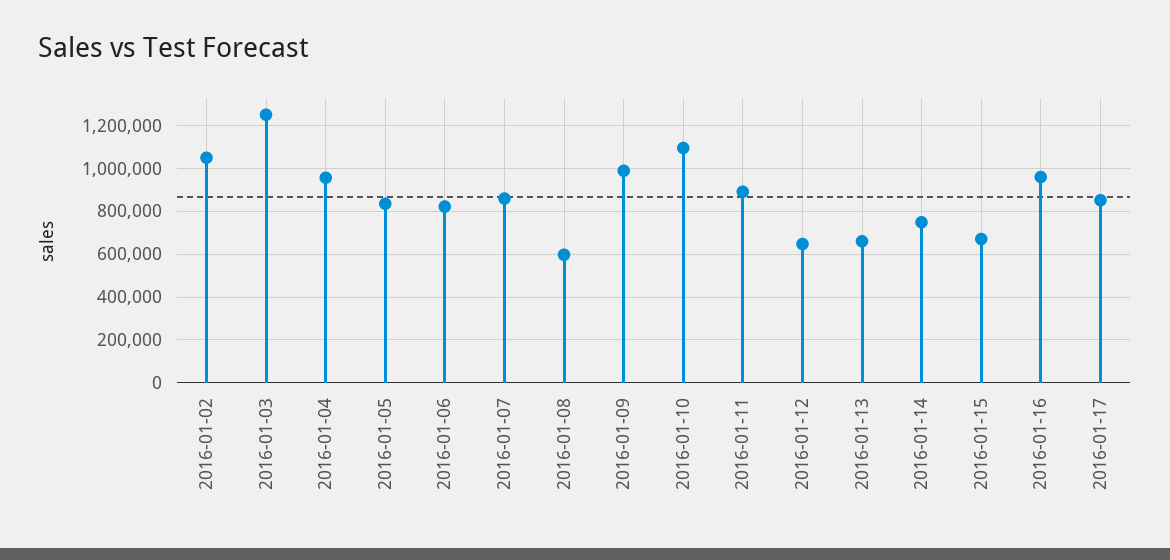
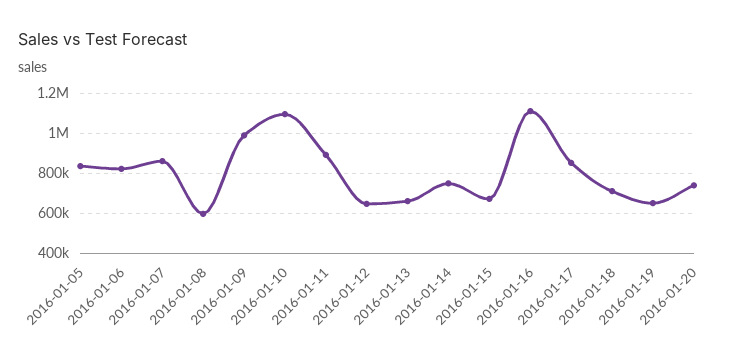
2016-01-02: 1050000 -> none
2016-01-03: 1250000 -> none
2016-01-04: 950000 -> none
2016-01-16: 950000 -> 1100000
2016-01-18: none -> 700000
2016-01-19: none -> 650000
2016-01-20: none -> 750000

